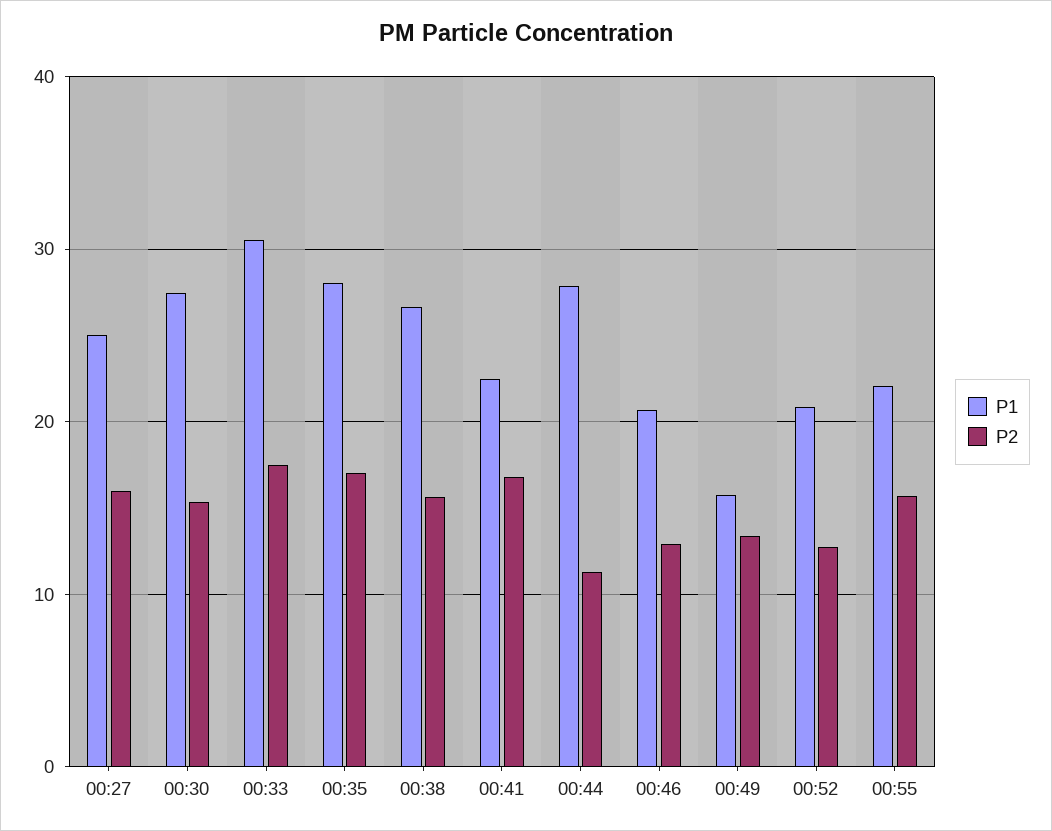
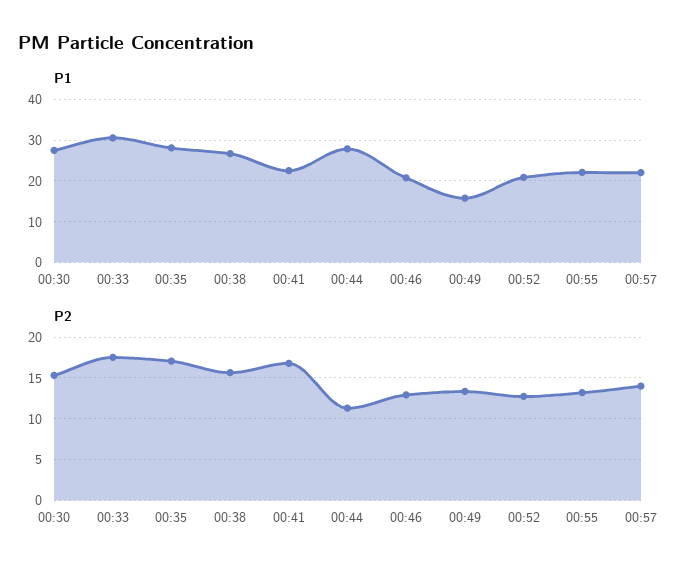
P1, 00:27: 25 -> none
P2, 00:27: 16 -> none
P2, 00:55: 16 -> 13
P1, 00:57: none -> 22
P2, 00:57: none -> 14

